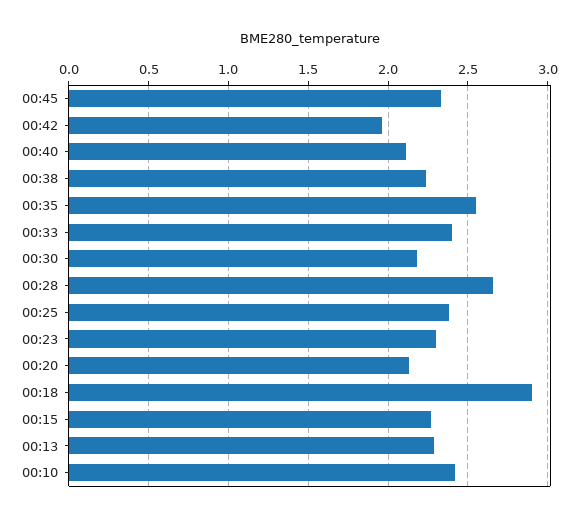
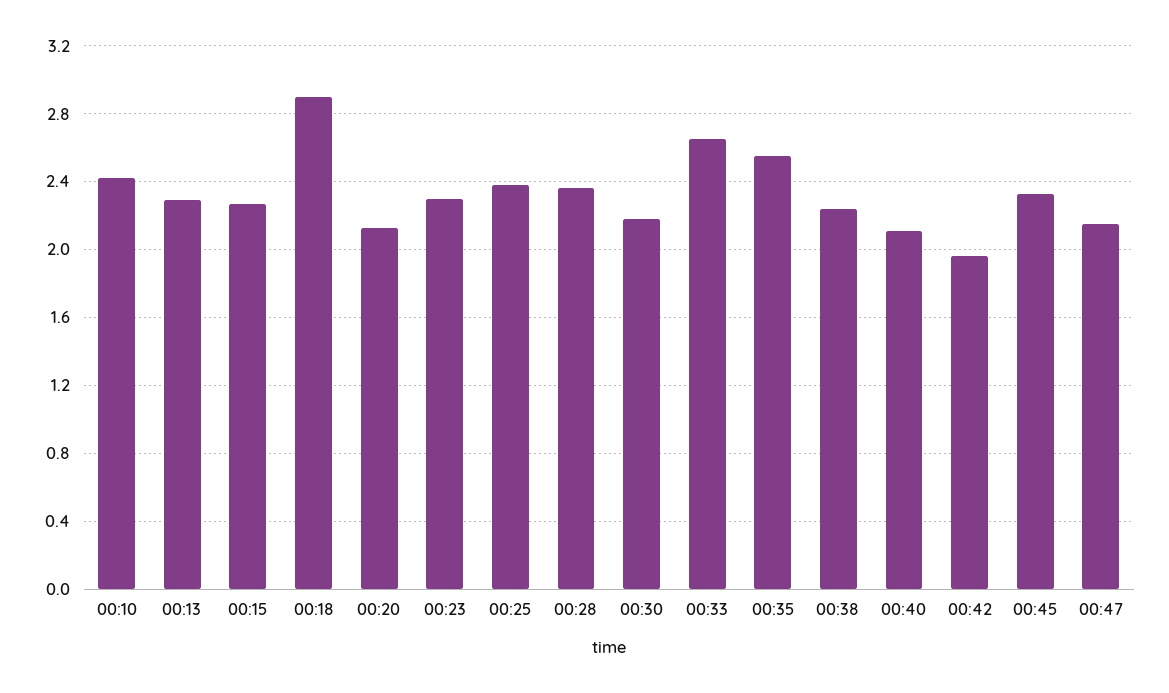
00:33: 2.4 -> 2.65
00:28: 2.65 -> 2.35
00:47: none -> 2.15

